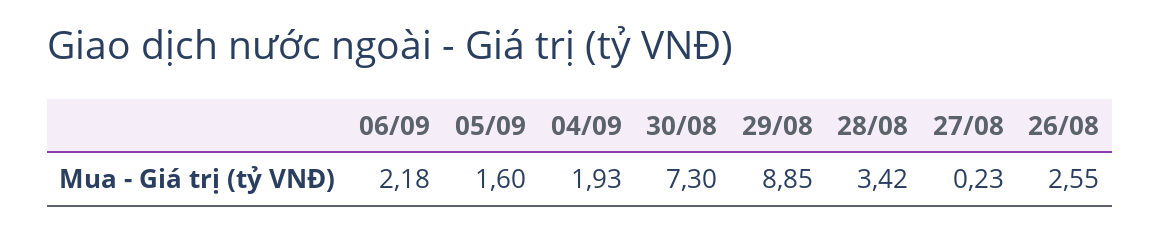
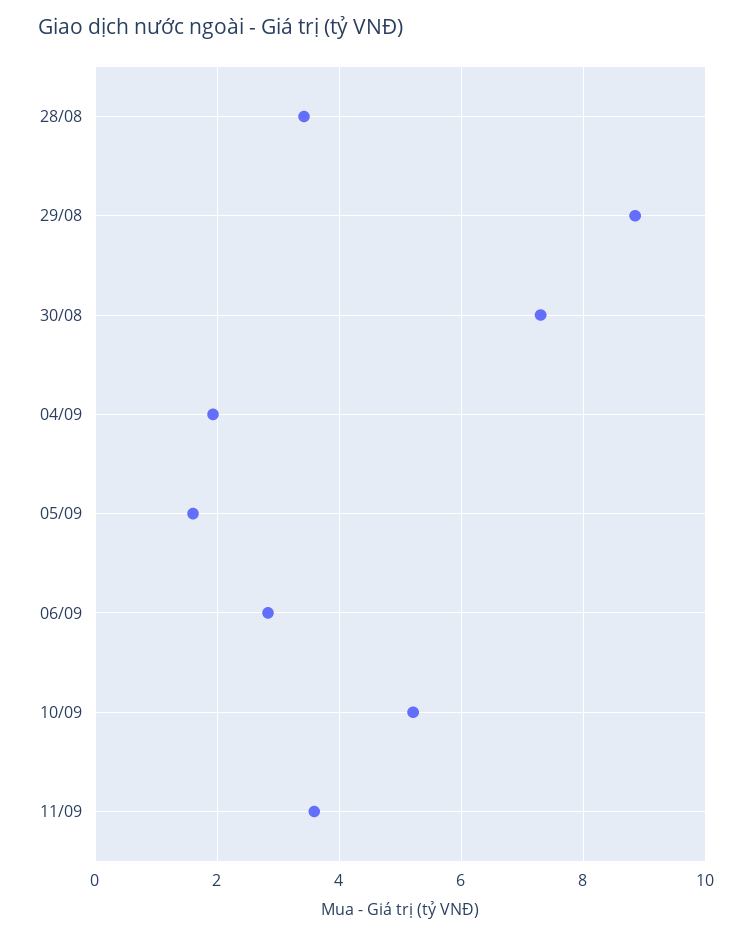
06/09: 2.18 -> 2.8
27/08: 0.23 -> none
26/08: 2.55 -> none
10/09: none -> 5.2
11/09: none -> 3.6

